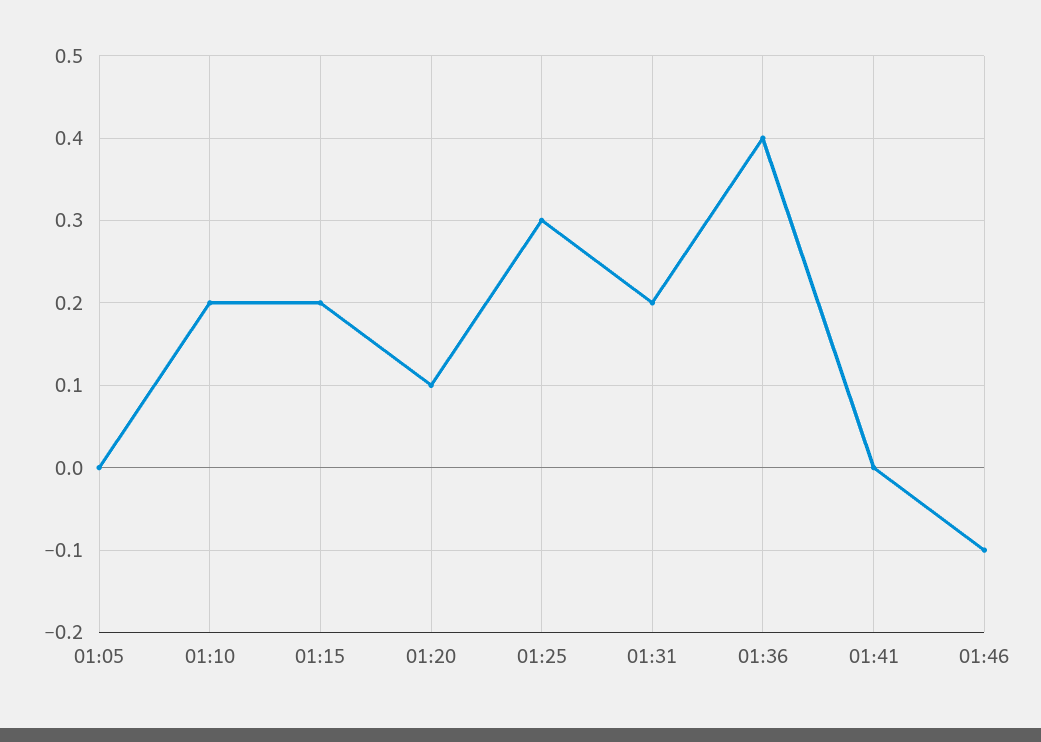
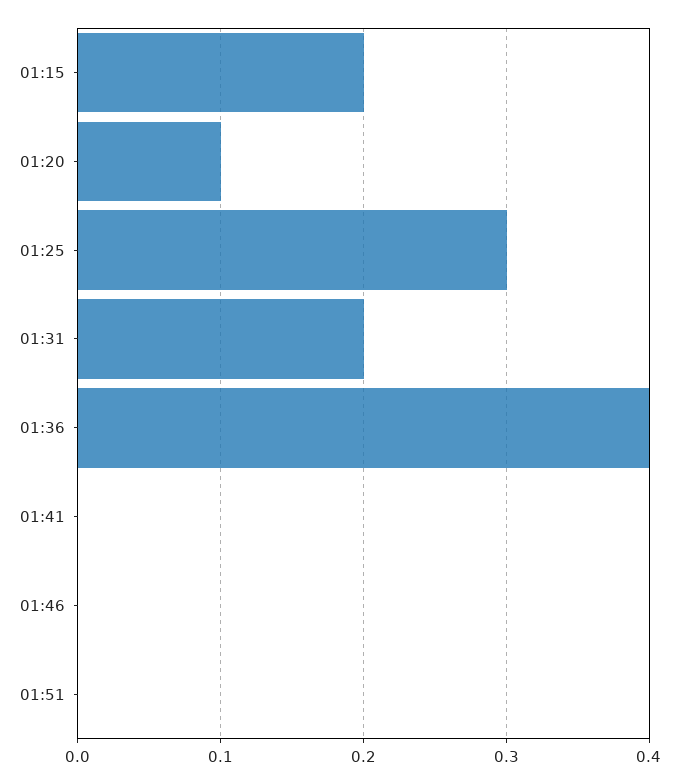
01:05: 0 -> none
01:10: 0.2 -> none
01:46: -0.1 -> 0
01:51: none -> 0

